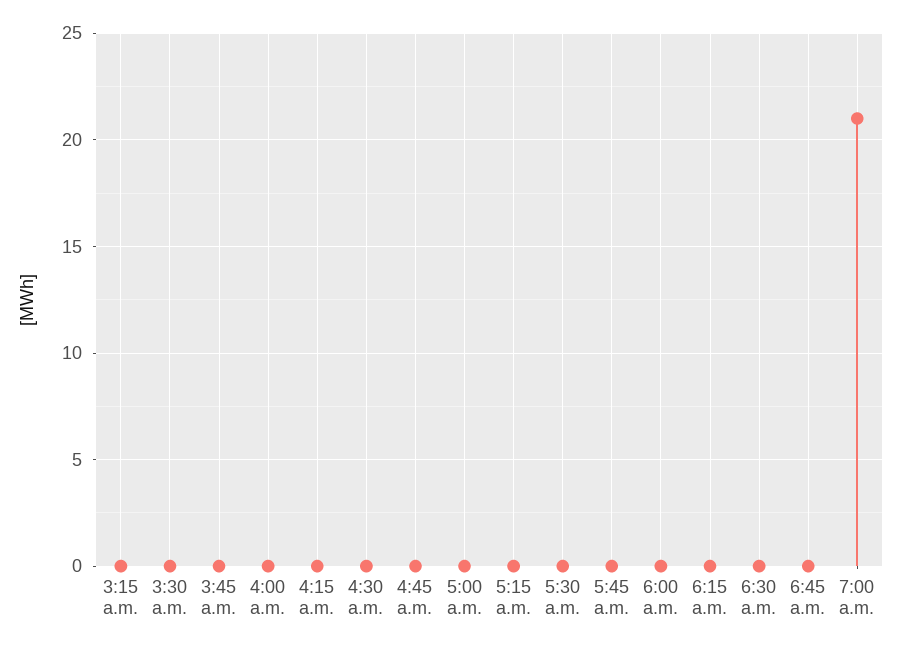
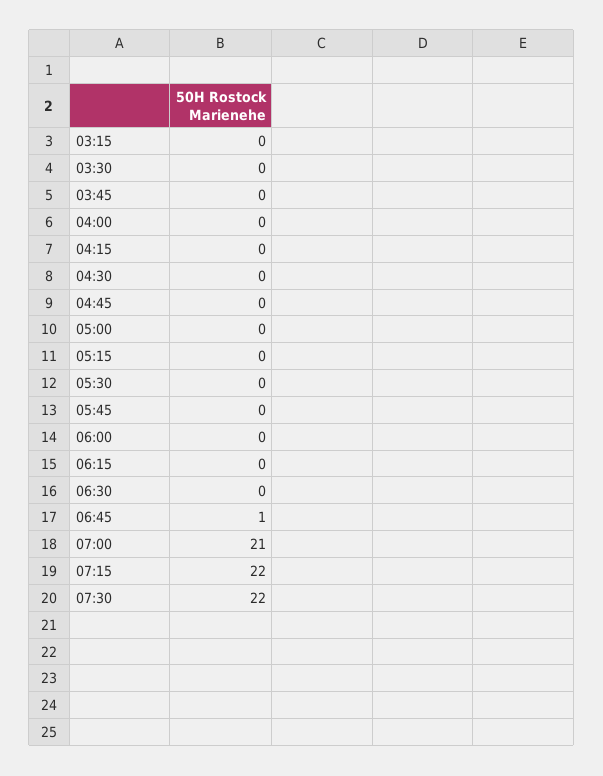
6:45 a.m.: 0 -> 1
07:15: none -> 22
07:30: none -> 22

